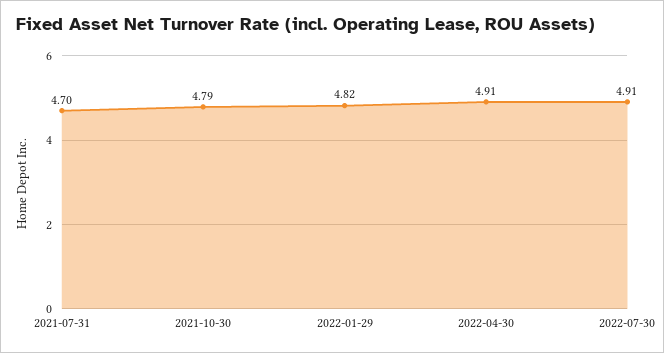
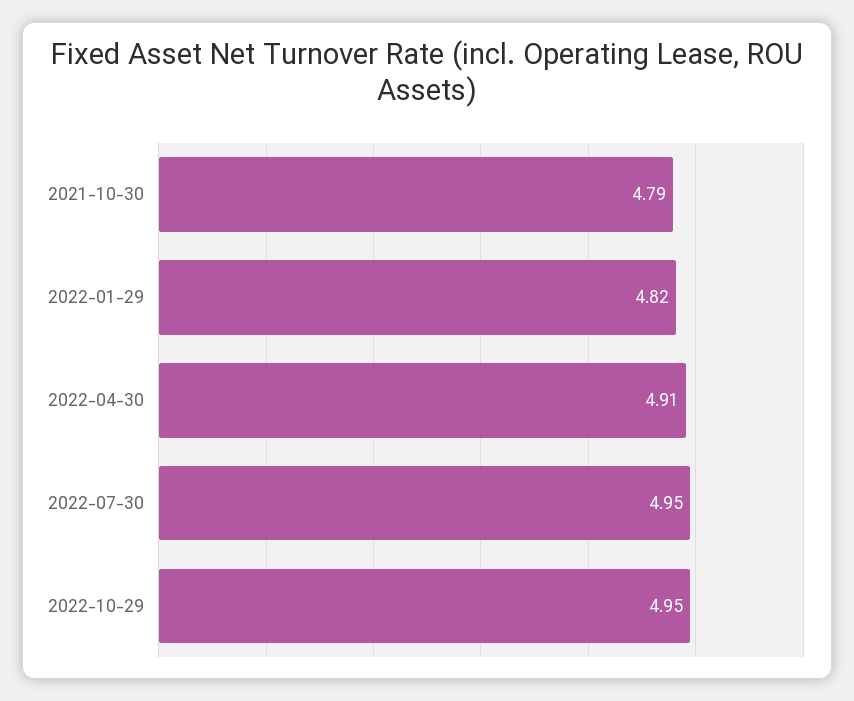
2021-07-31: 4.7 -> none
2022-07-30: 4.91 -> 4.95
2022-10-29: none -> 4.95

